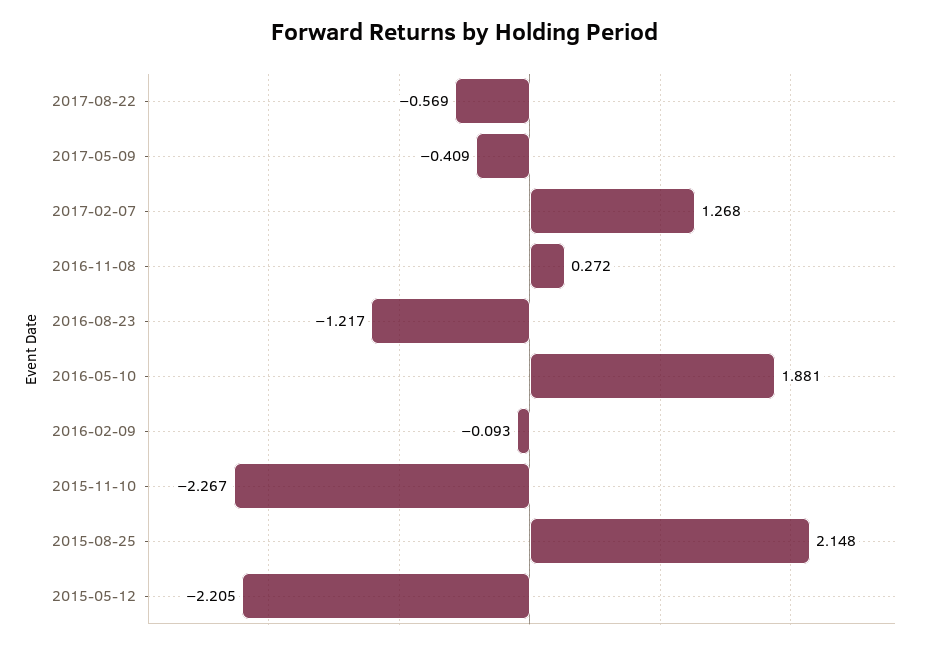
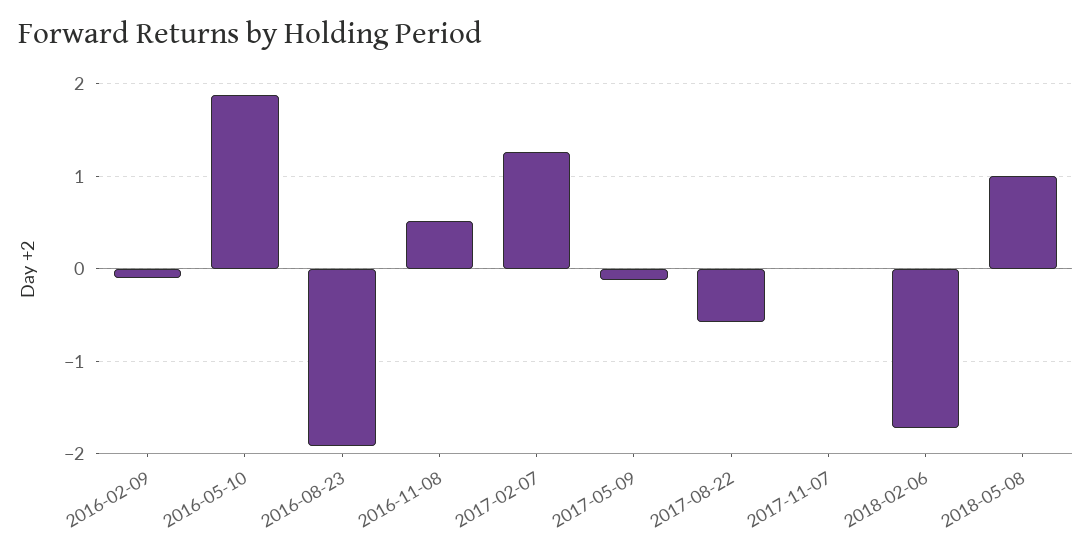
2017-05-09: -0.409 -> -0.1
2016-11-08: 0.272 -> 0.5
2016-08-23: -1.217 -> -1.9
2015-11-10: -2.267 -> none
2015-08-25: 2.148 -> none
2015-05-12: -2.205 -> none
2017-11-07: none -> 0
2018-02-06: none -> -1.7
2018-05-08: none -> 1

